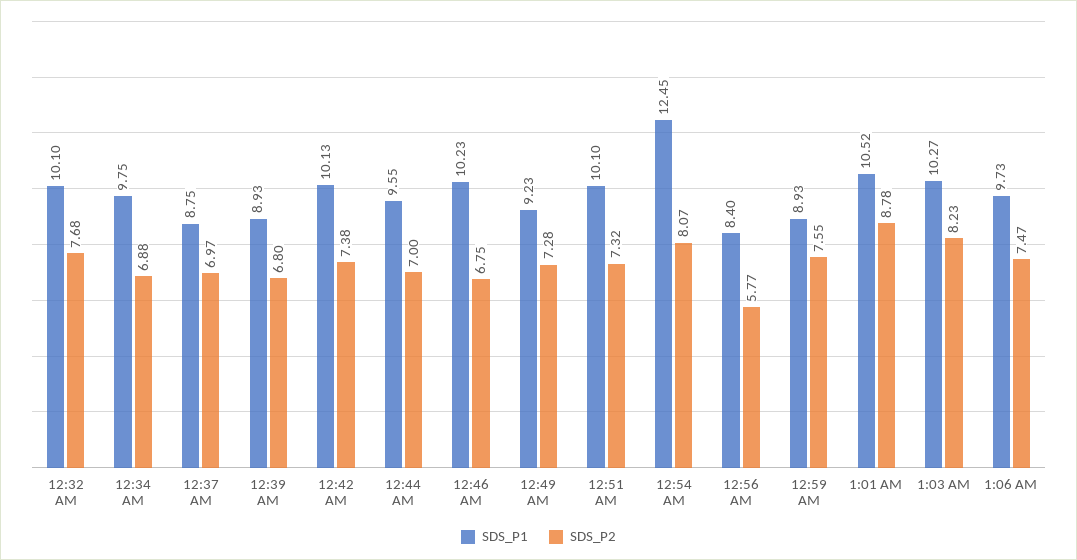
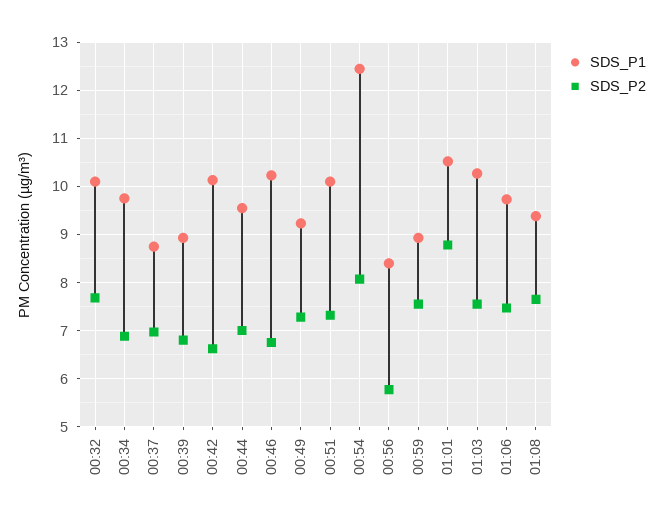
SDS_P2, 12:42 AM: 7.38 -> 6.6
SDS_P2, 1:03 AM: 8.23 -> 7.6
SDS_P1, 01:08: none -> 9.4
SDS_P2, 01:08: none -> 7.6

